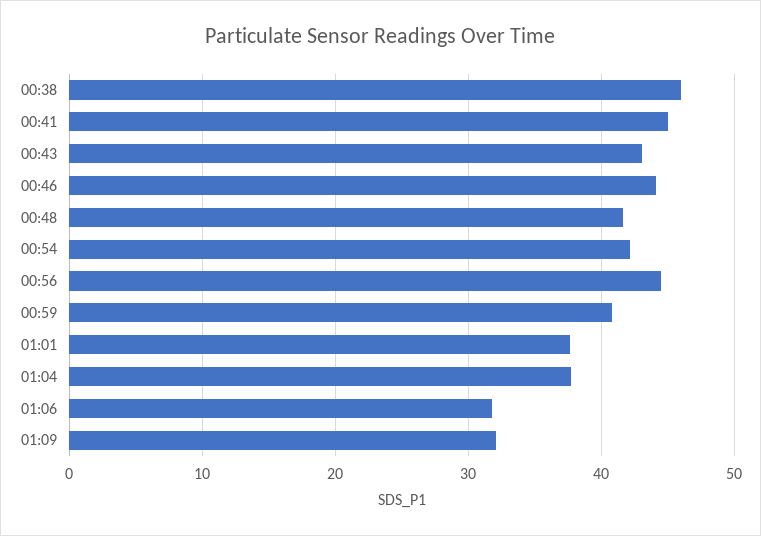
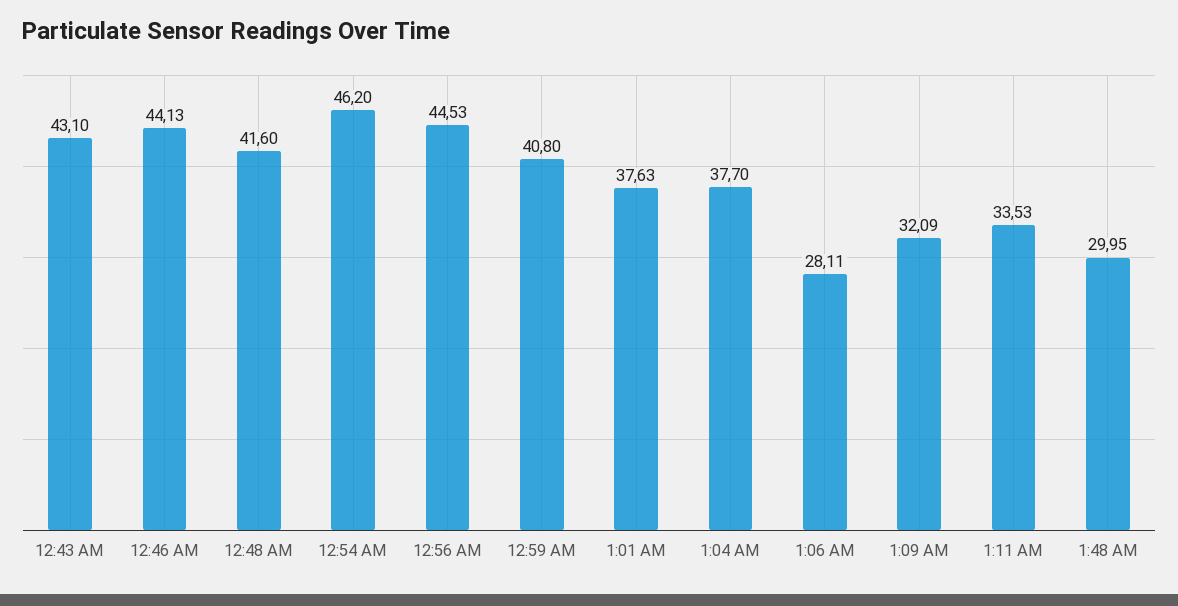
00:38: 46 -> none
00:41: 45 -> none
00:54: 42 -> 46.2
01:06: 32 -> 28.11
1:11 AM: none -> 33.53
1:48 AM: none -> 29.95

